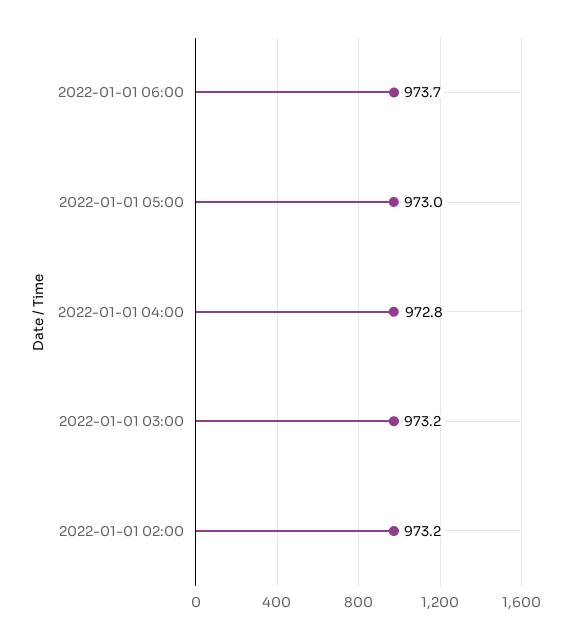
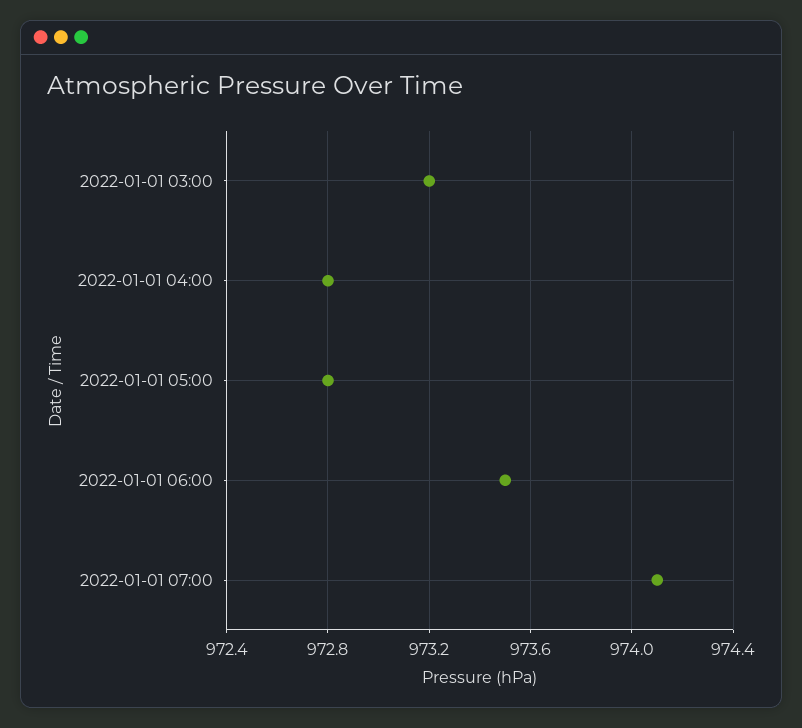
2022-01-01 06:00: 973.7 -> 973.5
2022-01-01 05:00: 973 -> 972.8
2022-01-01 02:00: 973.2 -> none
2022-01-01 07:00: none -> 974.1

